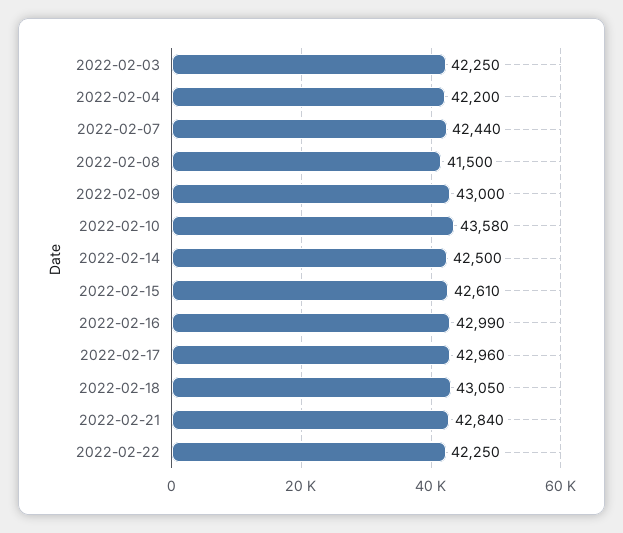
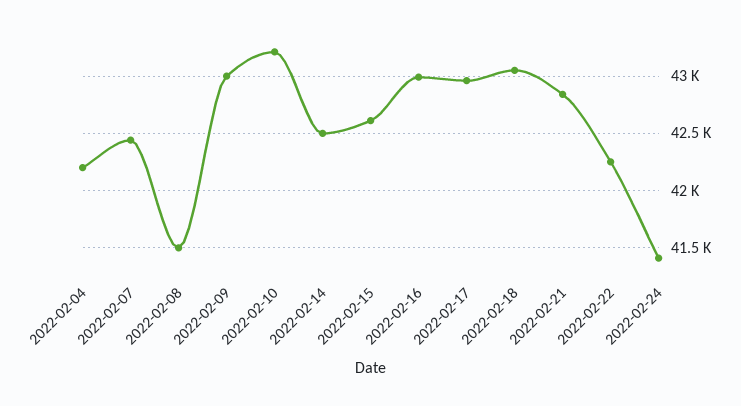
2022-02-03: 42250 -> none
2022-02-10: 43580 -> 43200
2022-02-24: none -> 41400

